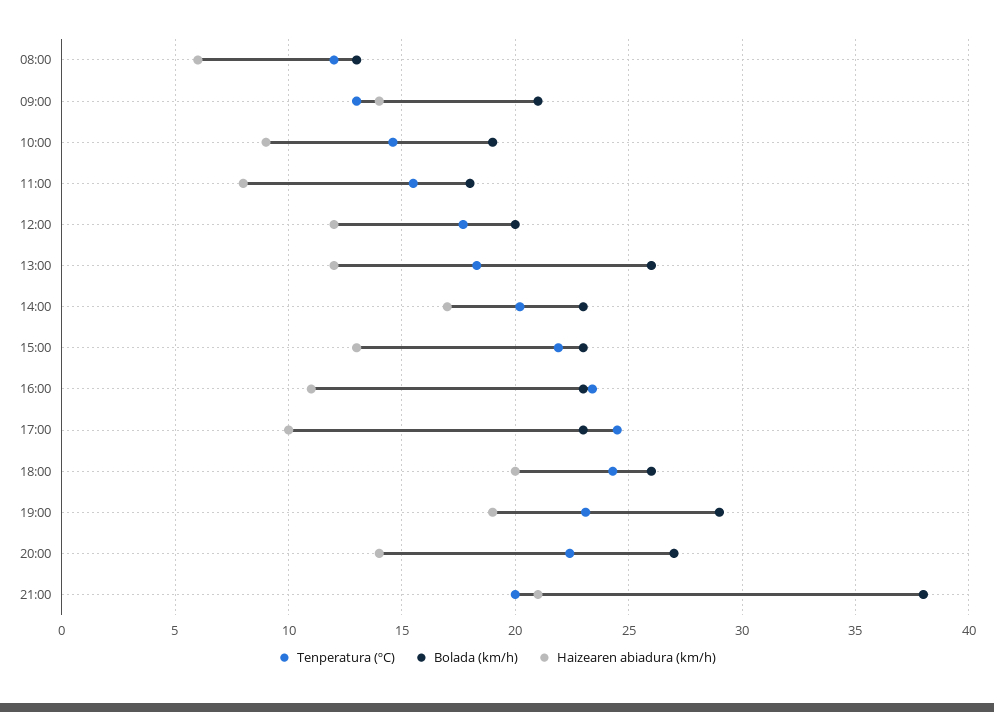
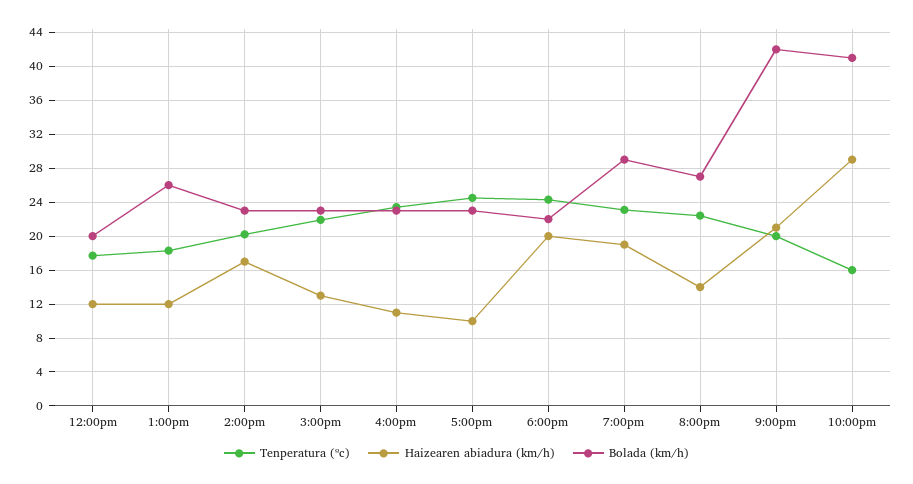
Tenperatura (ºC), 08:00: 12 -> none
Bolada (km/h), 08:00: 13 -> none
Haizearen abiadura (km/h), 08:00: 6 -> none
Tenperatura (ºC), 09:00: 13 -> none
Bolada (km/h), 09:00: 21 -> none
Haizearen abiadura (km/h), 09:00: 14 -> none
Tenperatura (ºC), 10:00: 14.5 -> none
Bolada (km/h), 10:00: 19 -> none
Haizearen abiadura (km/h), 10:00: 9 -> none
Tenperatura (ºC), 11:00: 15.5 -> none
Bolada (km/h), 11:00: 18 -> none
Haizearen abiadura (km/h), 11:00: 8 -> none
Bolada (km/h), 18:00: 26 -> 22
Bolada (km/h), 21:00: 38 -> 42
Tenperatura (ºC), 10:00pm: none -> 16
Haizearen abiadura (km/h), 10:00pm: none -> 29
Bolada (km/h), 10:00pm: none -> 41

